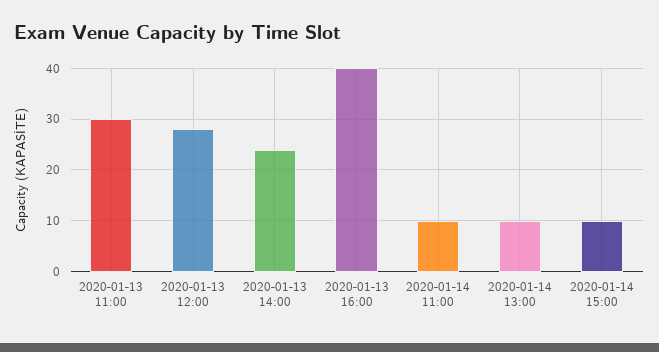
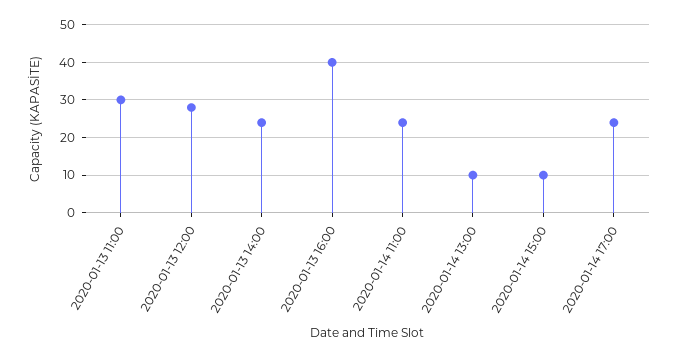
2020-01-14 11:00: 10 -> 25
2020-01-14 17:00: none -> 25

